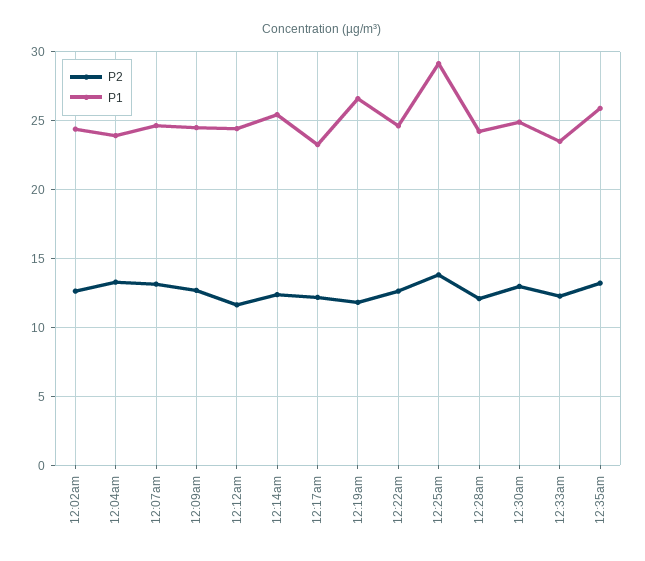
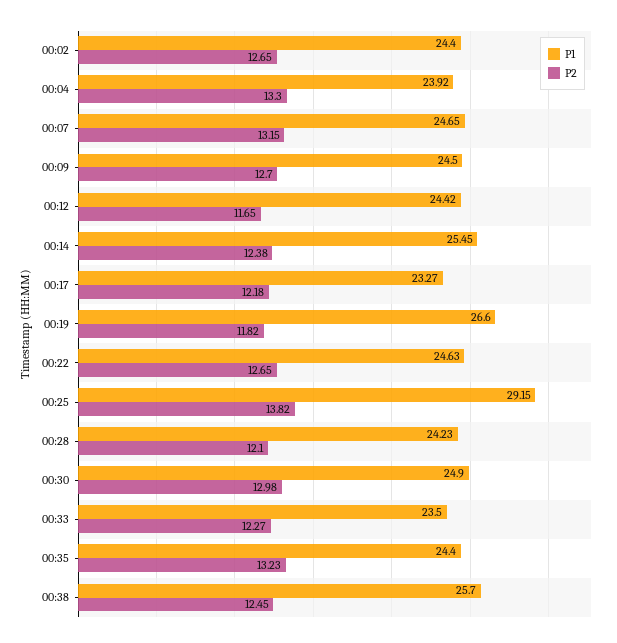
P1, 12:35am: 26 -> 24.4
P1, 00:38: none -> 25.7
P2, 00:38: none -> 12.45

